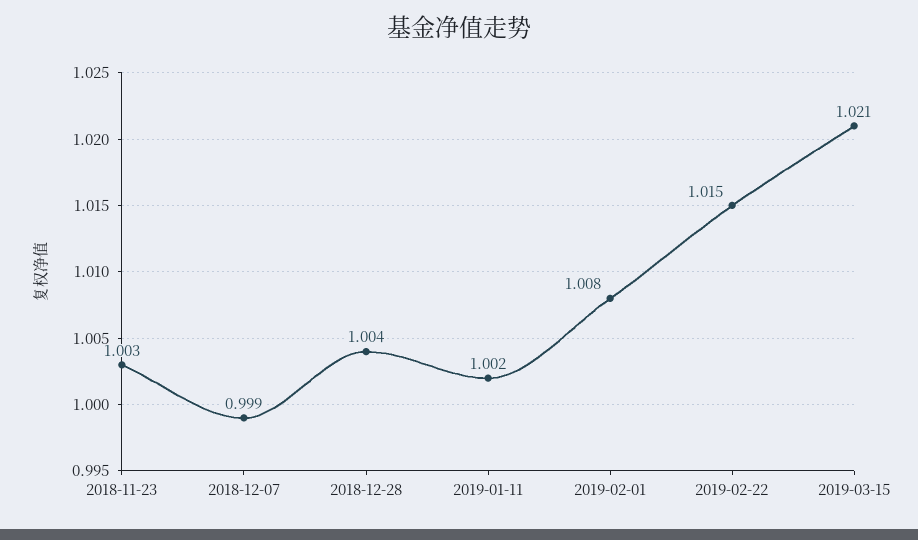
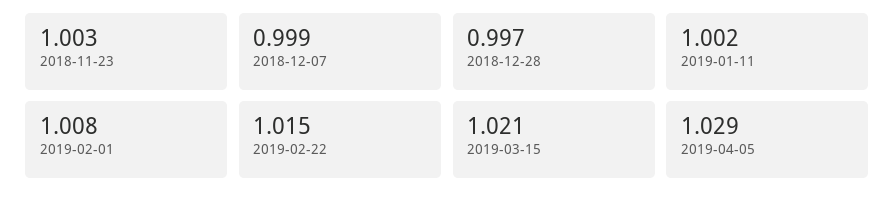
2018-12-28: 1.004 -> 0.997
2019-04-05: none -> 1.029

